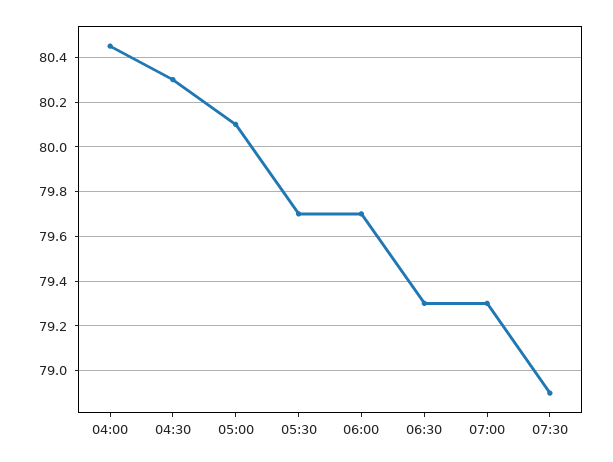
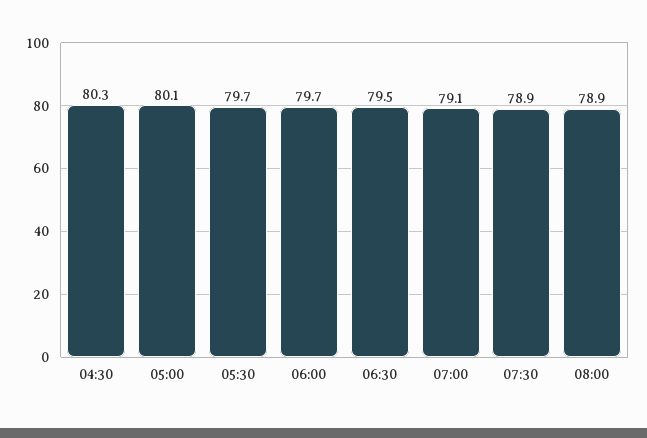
04:00: 80.45 -> none
06:30: 79.3 -> 79.5
07:00: 79.3 -> 79.1
08:00: none -> 78.9

